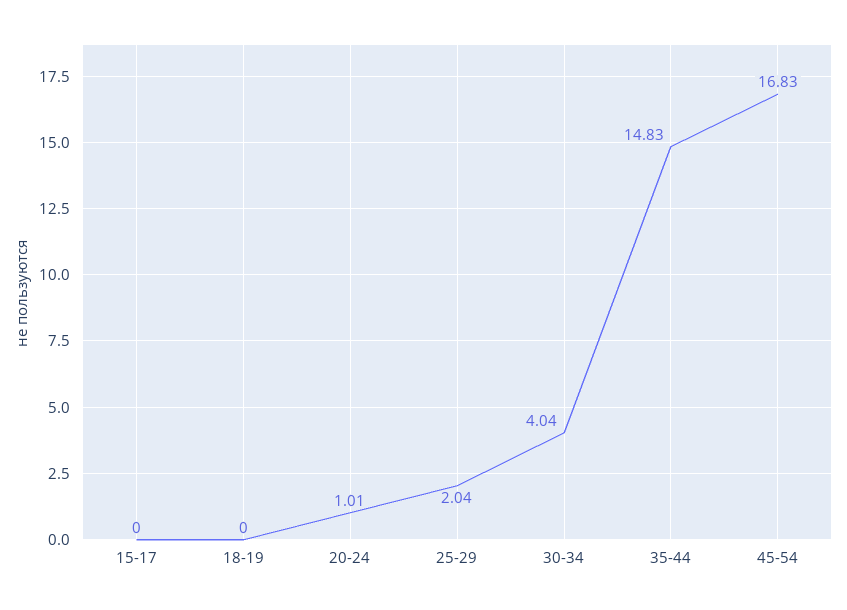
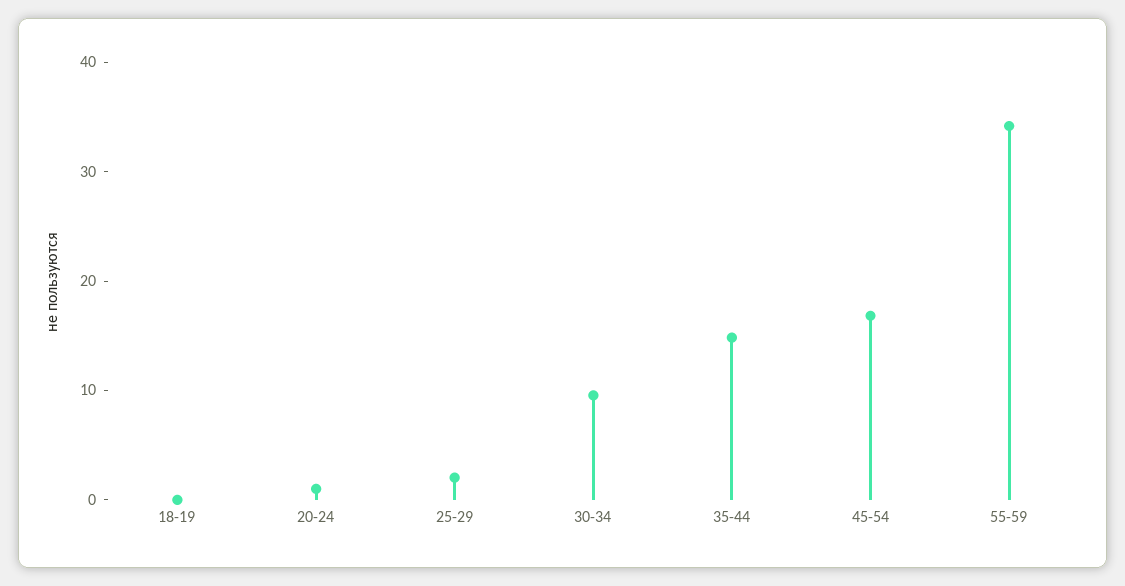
15-17: 0 -> none
30-34: 4.04 -> 10
55-59: none -> 34

